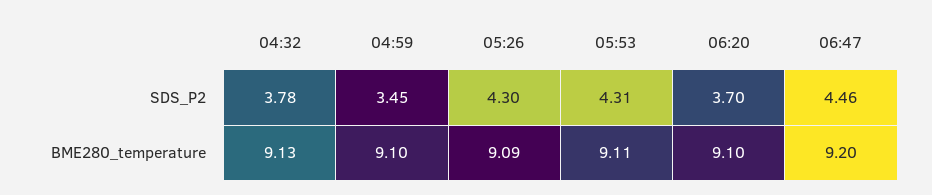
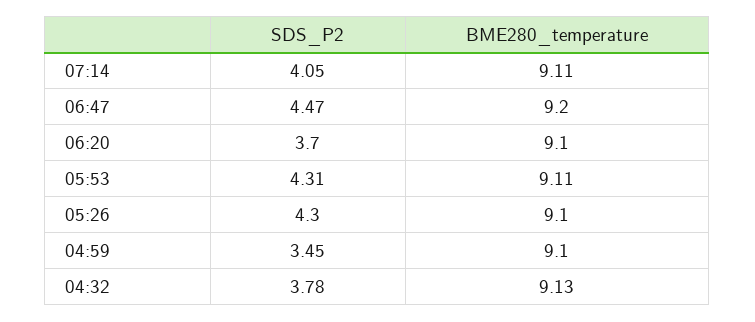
06:47, SDS_P2: 4.46 -> 4.47
05:26, BME280_temperature: 9.09 -> 9.1
07:14, SDS_P2: none -> 4.05
07:14, BME280_temperature: none -> 9.11

